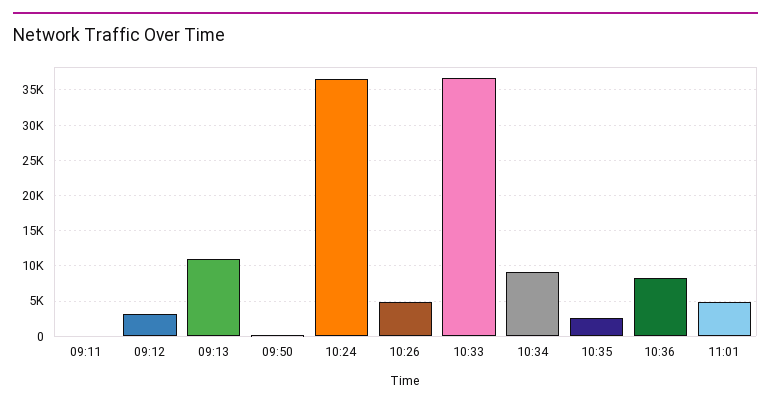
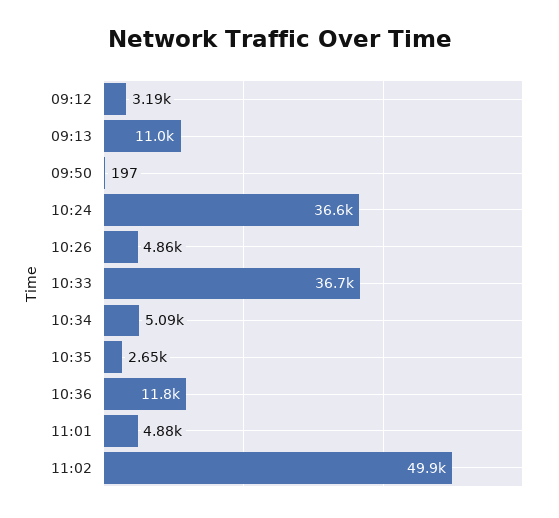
09:11: 0 -> none
10:34: 9000 -> 5090
10:36: 8000 -> 11800
11:02: none -> 49900

